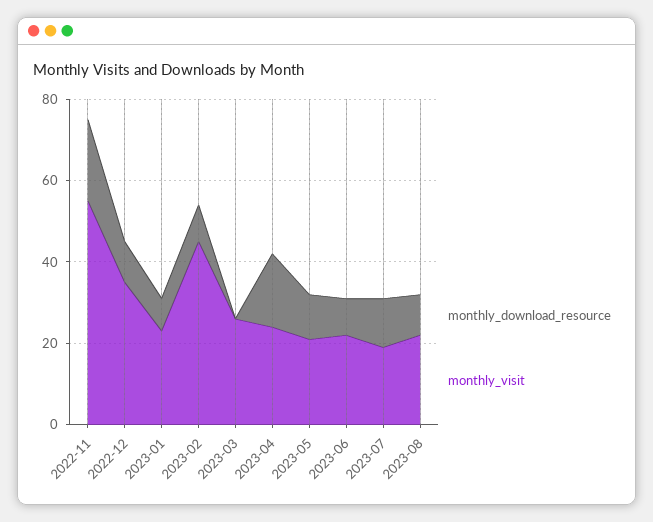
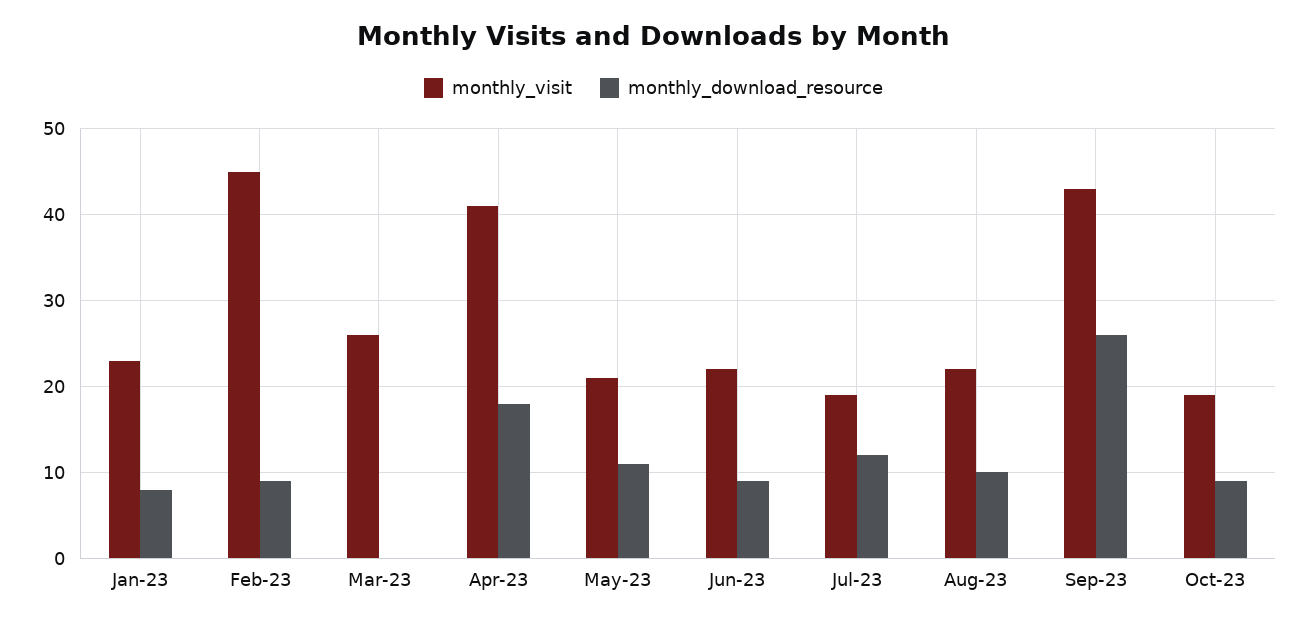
monthly_download_resource, 2022-11: 20 -> none
monthly_visit, 2022-11: 55 -> none
monthly_download_resource, 2022-12: 10 -> none
monthly_visit, 2022-12: 35 -> none
monthly_visit, 2023-04: 25 -> 41
monthly_visit, Sep-23: none -> 43
monthly_download_resource, Sep-23: none -> 26
monthly_visit, Oct-23: none -> 19
monthly_download_resource, Oct-23: none -> 9

